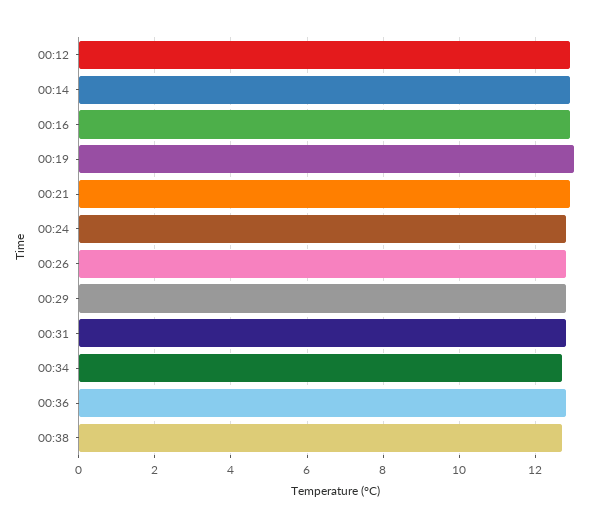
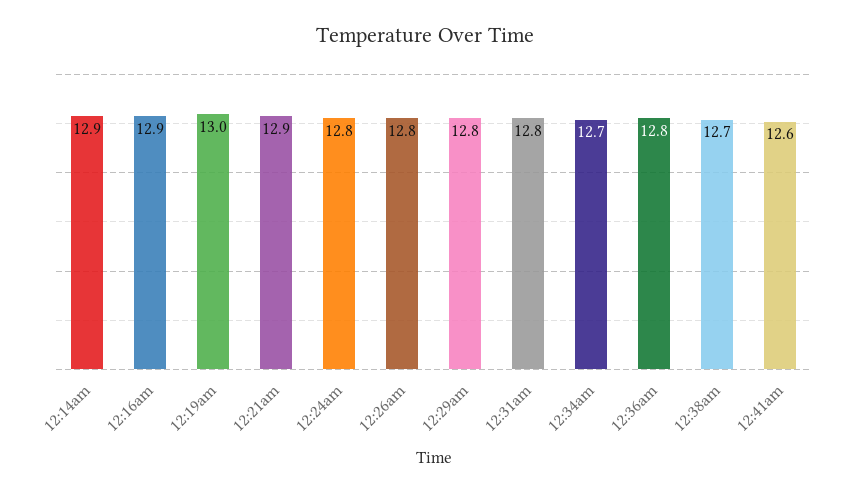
00:12: 13 -> none
12:41am: none -> 12.6

